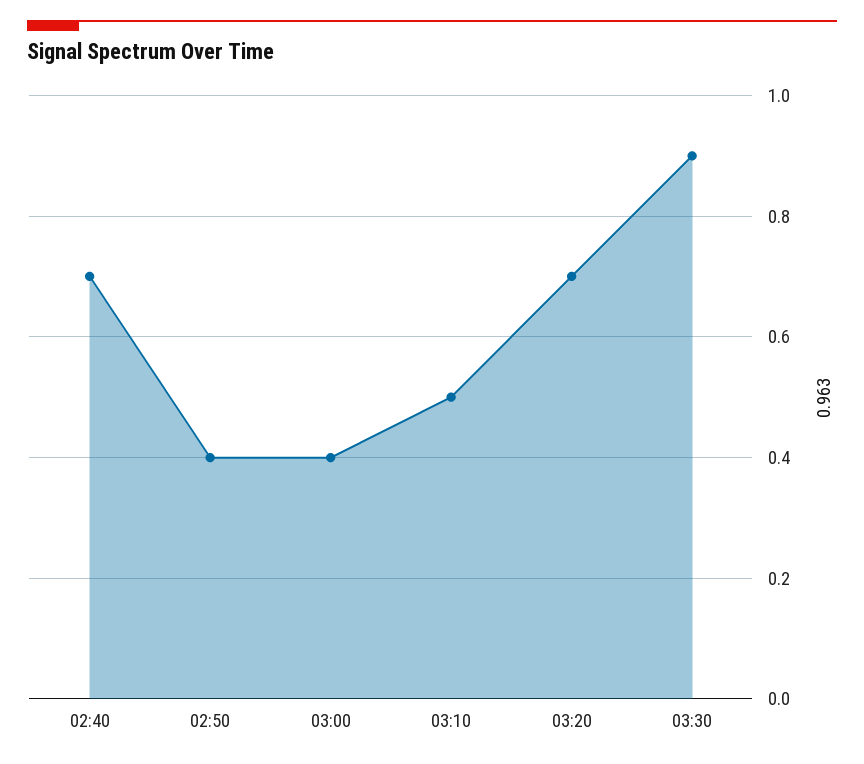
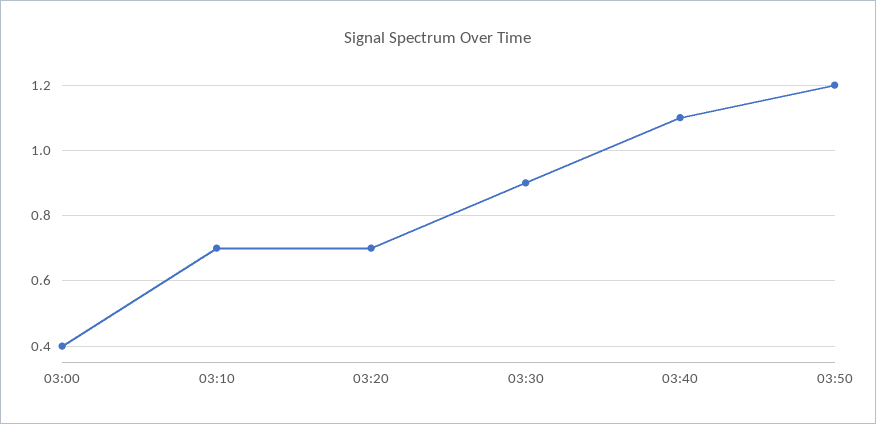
02:40: 0.7 -> none
02:50: 0.4 -> none
03:10: 0.5 -> 0.7
03:40: none -> 1.1
03:50: none -> 1.2

